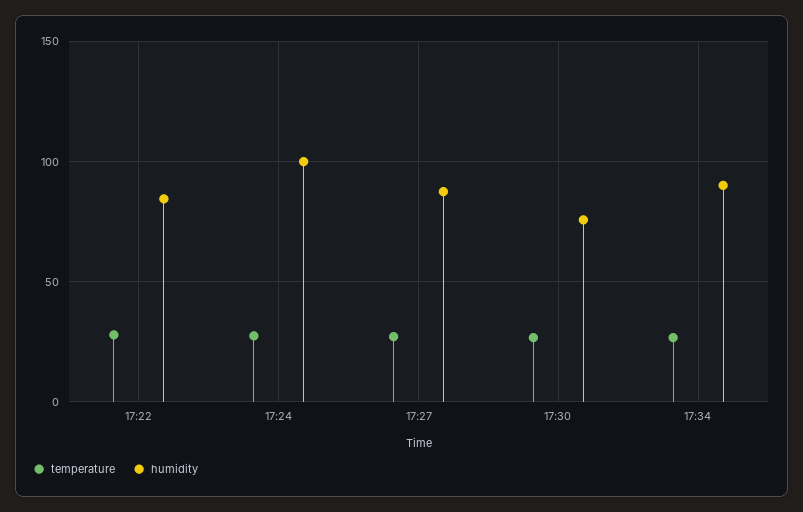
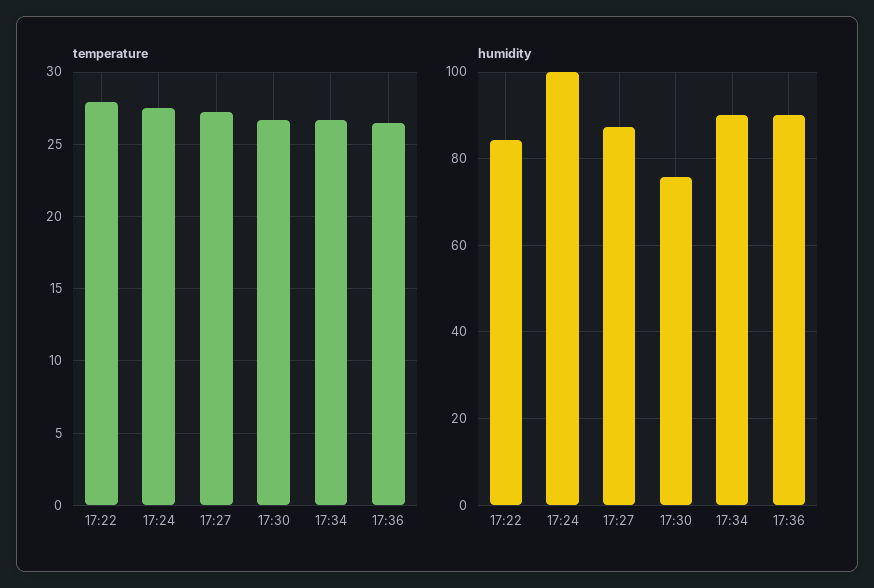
temperature, 17:36: none -> 26.5
humidity, 17:36: none -> 90

